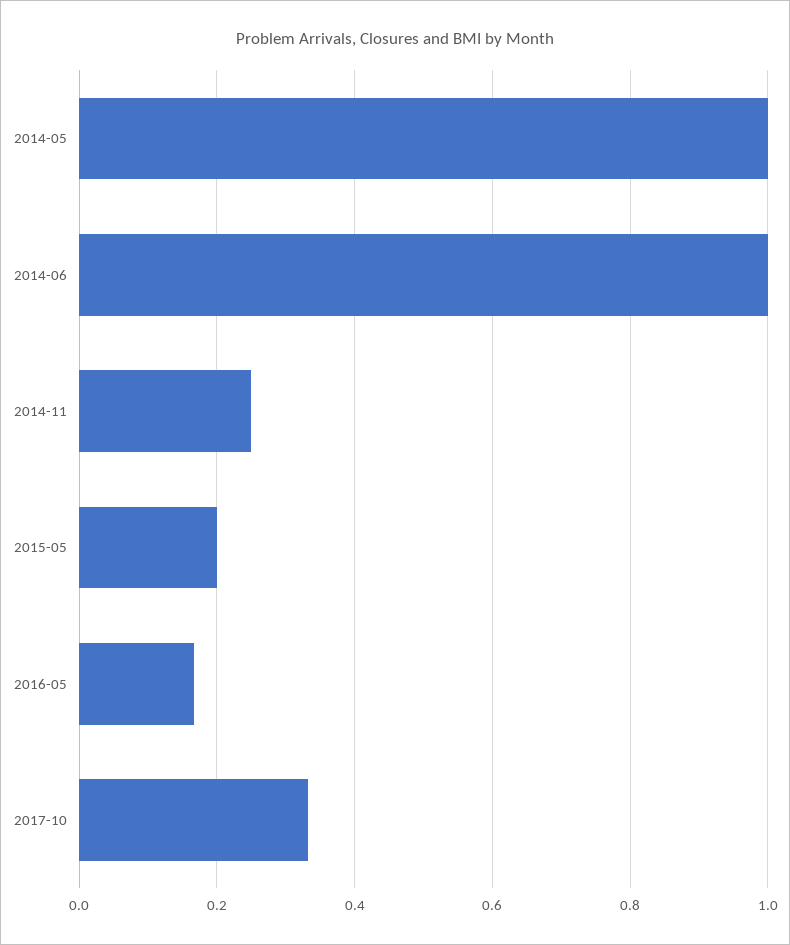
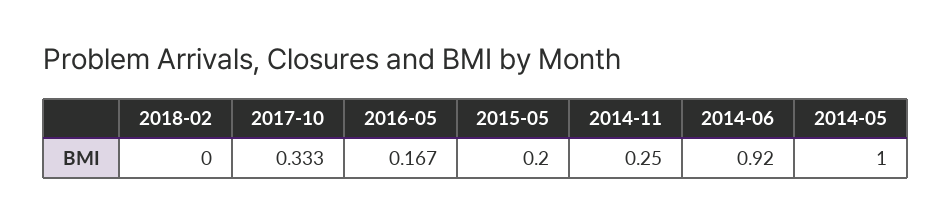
2014-06: 1 -> 0.92
2018-02: none -> 0

